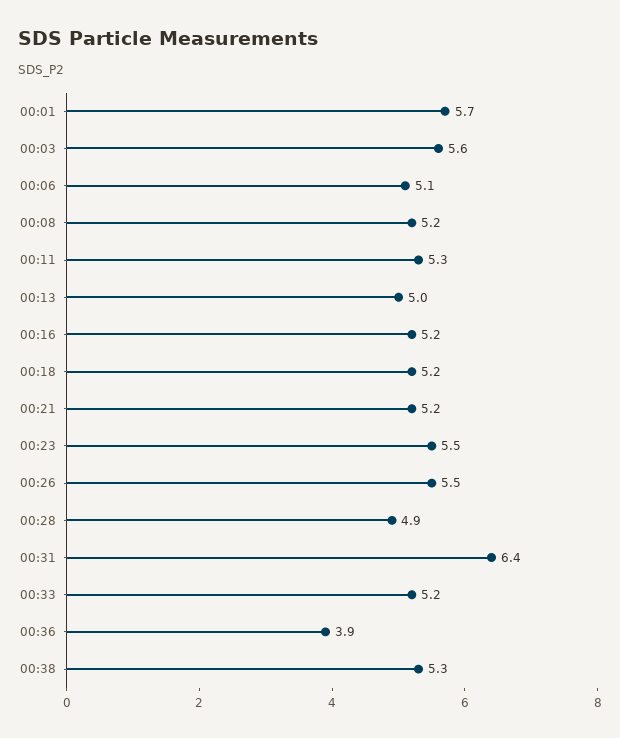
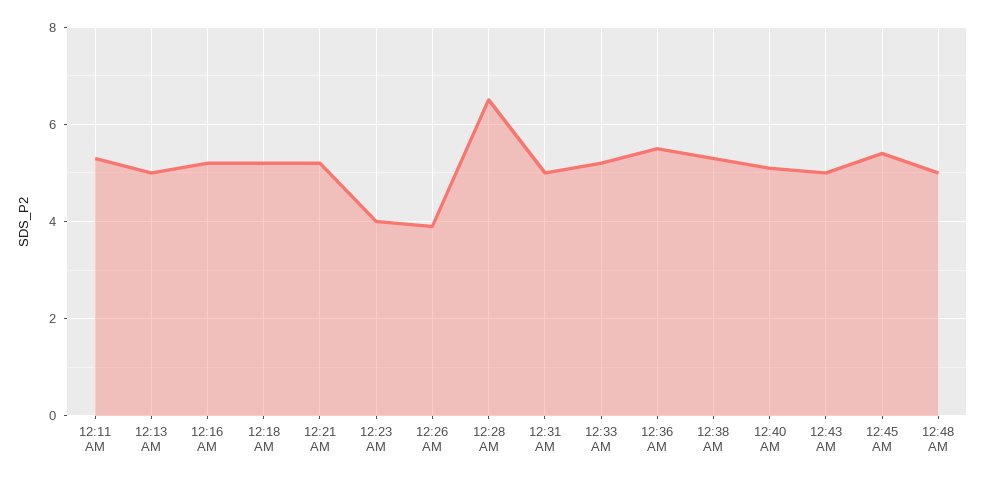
00:01: 5.7 -> none
00:03: 5.6 -> none
00:06: 5.1 -> none
00:08: 5.2 -> none
00:23: 5.5 -> 4
00:26: 5.5 -> 4
00:28: 4.9 -> 6.5
00:31: 6.4 -> 5
00:36: 3.9 -> 5.5
12:40 AM: none -> 5
12:43 AM: none -> 5
12:45 AM: none -> 5.5
12:48 AM: none -> 5

